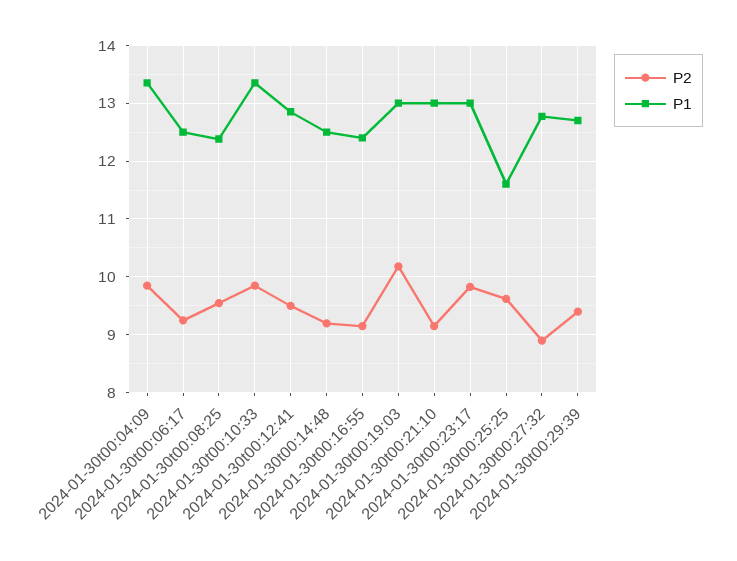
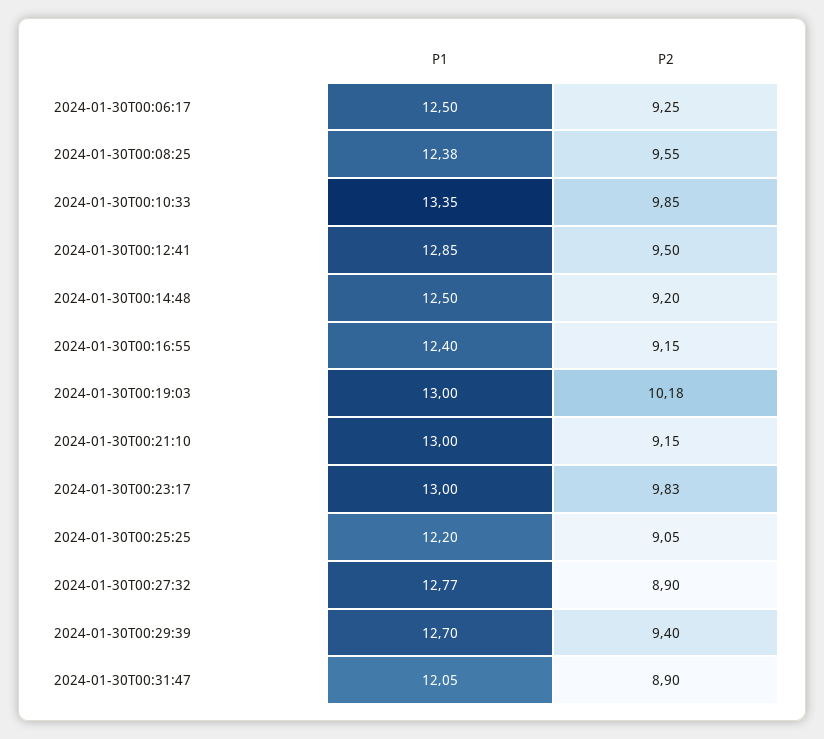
P2, 2024-01-30t00:04:09: 9.8 -> none
P1, 2024-01-30t00:04:09: 13.4 -> none
P2, 2024-01-30t00:25:25: 9.6 -> 9.05
P1, 2024-01-30t00:25:25: 11.6 -> 12.2
P1, 2024-01-30T00:31:47: none -> 12.05
P2, 2024-01-30T00:31:47: none -> 8.9

